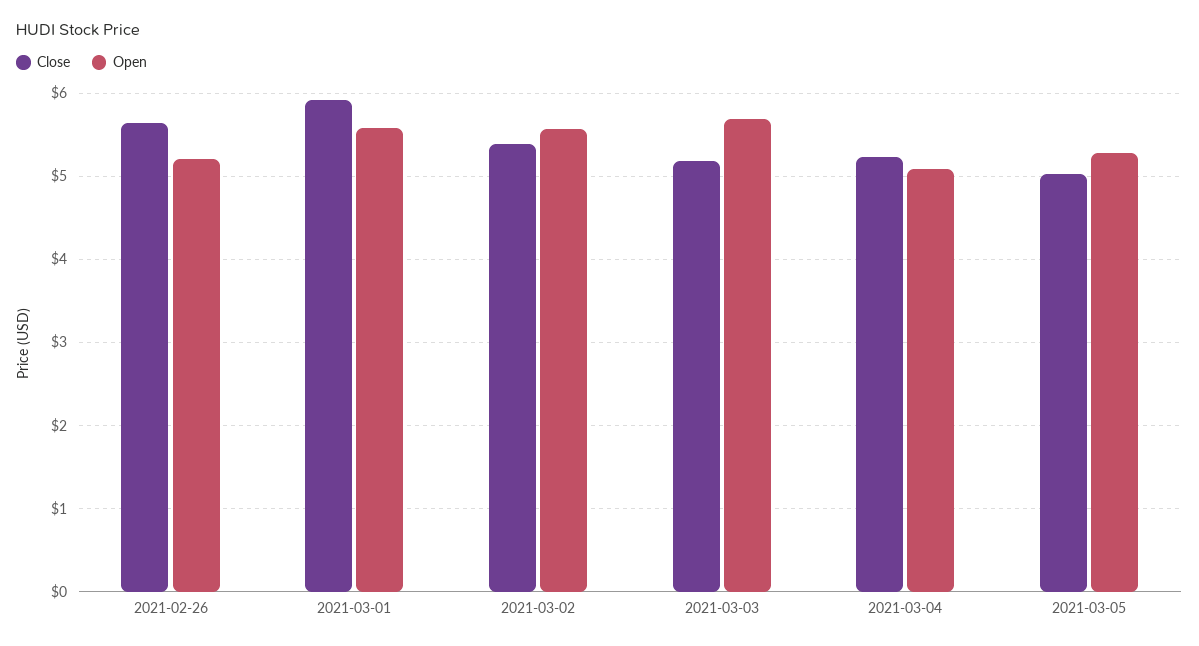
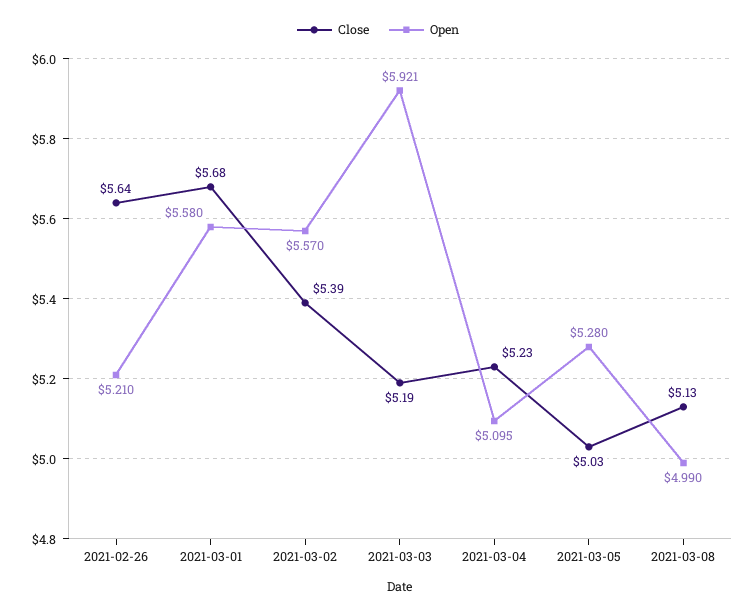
Close, 2021-03-01: 5.9 -> 5.68
Open, 2021-03-03: 5.7 -> 5.921
Close, 2021-03-08: none -> 5.13
Open, 2021-03-08: none -> 4.99

